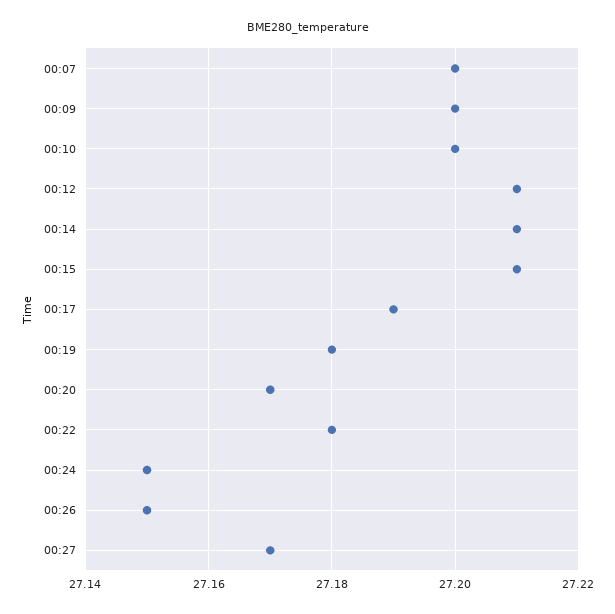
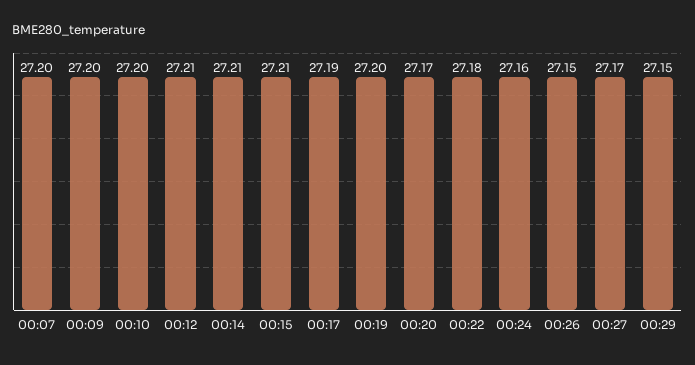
00:19: 27.18 -> 27.2
00:24: 27.15 -> 27.16
00:29: none -> 27.15

